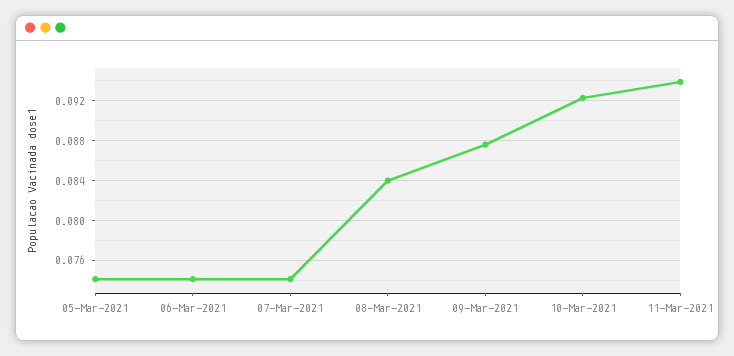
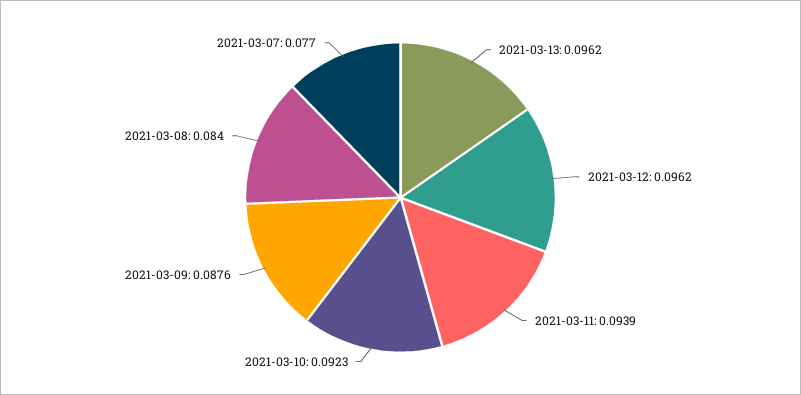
05-Mar-2021: 0.074 -> none
06-Mar-2021: 0.074 -> none
07-Mar-2021: 0.074 -> 0.077
2021-03-13: none -> 0.0962
2021-03-12: none -> 0.0962

